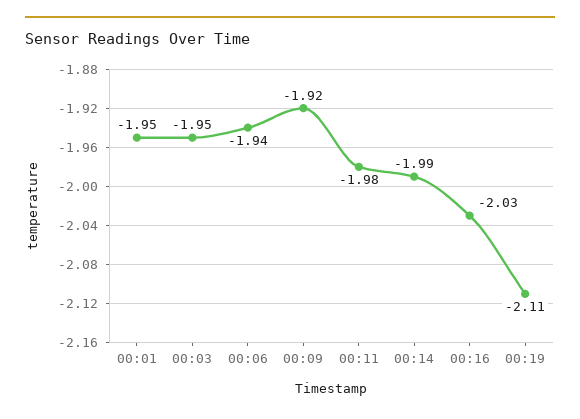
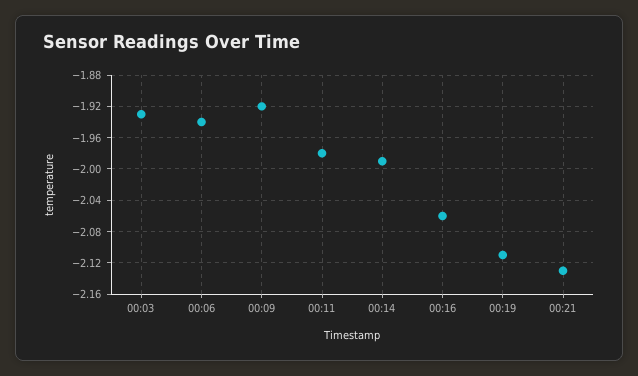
00:01: -1.95 -> none
00:03: -1.95 -> -1.93
00:16: -2.03 -> -2.06
00:21: none -> -2.13

